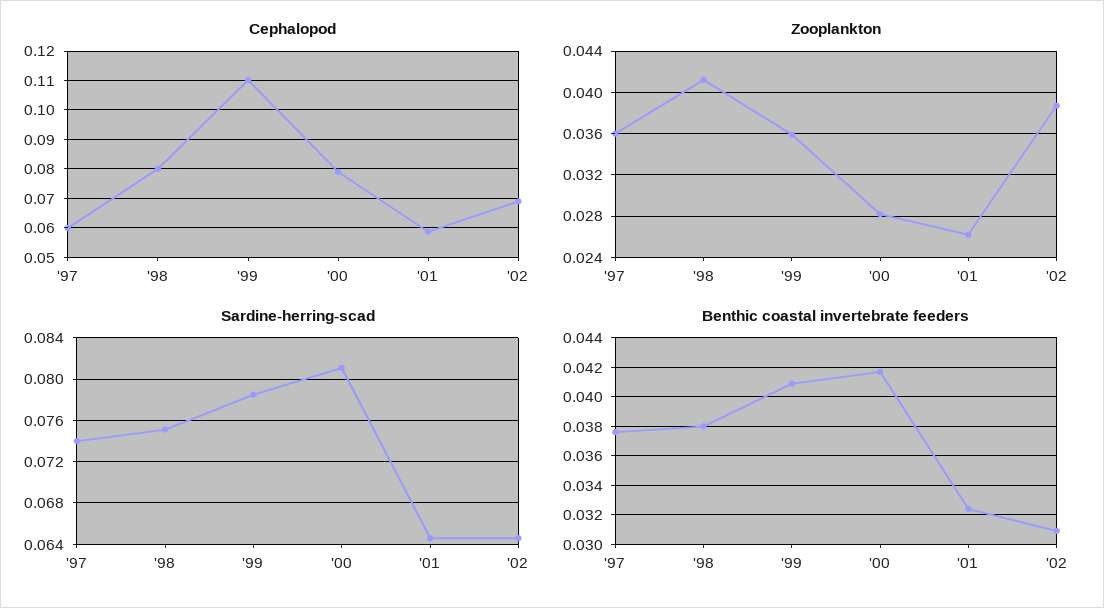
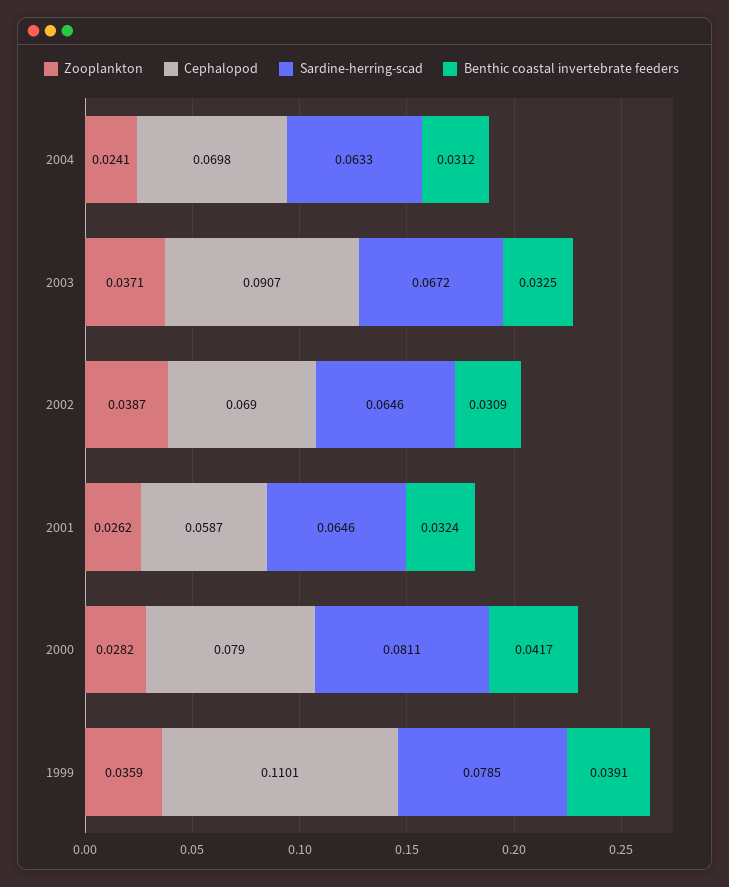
Cephalopod, '97: 0.06 -> none
Cephalopod, '98: 0.08 -> none
Zooplankton, '97: 0.036 -> none
Zooplankton, '98: 0.041 -> none
Sardine-herring-scad, '97: 0.074 -> none
Sardine-herring-scad, '98: 0.075 -> none
Benthic coastal invertebrate feeders, '97: 0.0375 -> none
Benthic coastal invertebrate feeders, '98: 0.038 -> none
Benthic coastal invertebrate feeders, '99: 0.041 -> 0.0391
Zooplankton, 2004: none -> 0.0241
Cephalopod, 2004: none -> 0.0698
Sardine-herring-scad, 2004: none -> 0.0633
Benthic coastal invertebrate feeders, 2004: none -> 0.0312
Zooplankton, 2003: none -> 0.0371
Cephalopod, 2003: none -> 0.0907
Sardine-herring-scad, 2003: none -> 0.0672
Benthic coastal invertebrate feeders, 2003: none -> 0.0325

